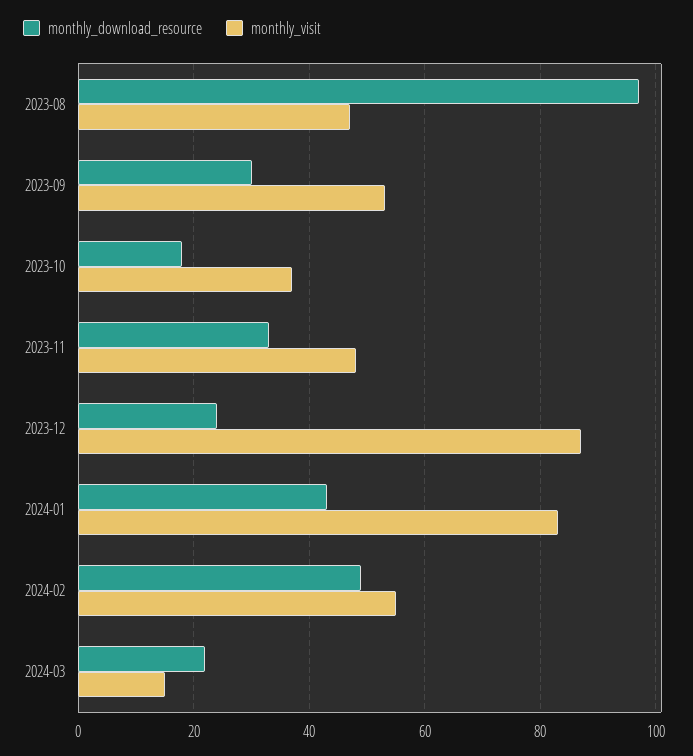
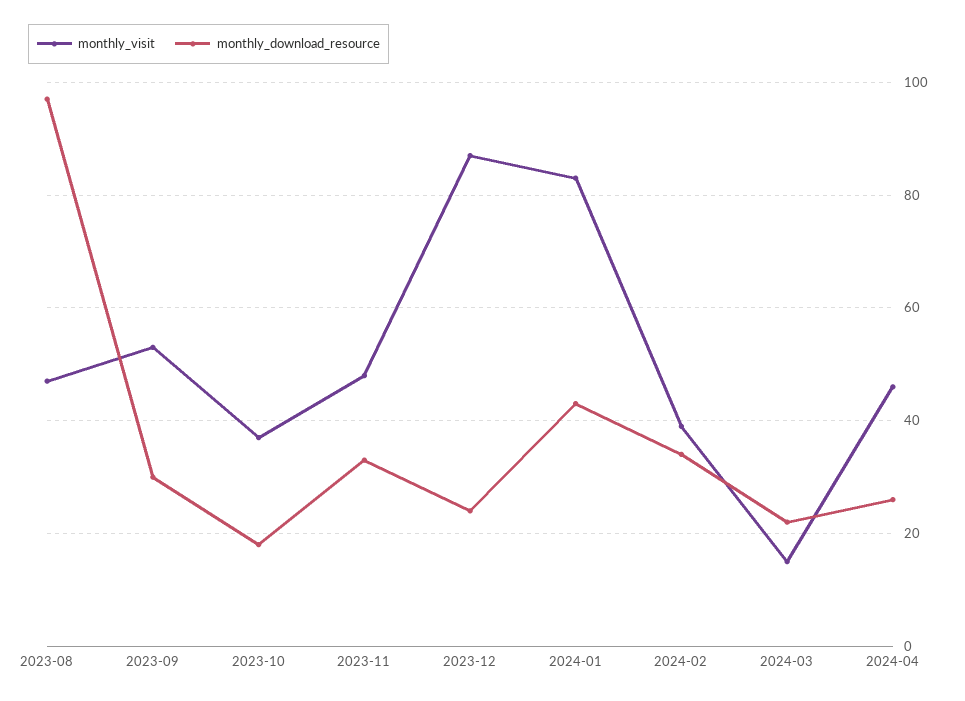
monthly_download_resource, 2024-02: 50 -> 35
monthly_visit, 2024-02: 55 -> 40
monthly_visit, 2024-04: none -> 45
monthly_download_resource, 2024-04: none -> 25

